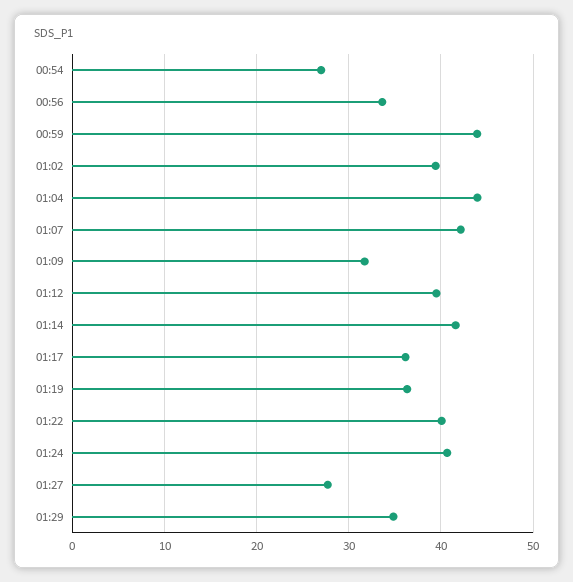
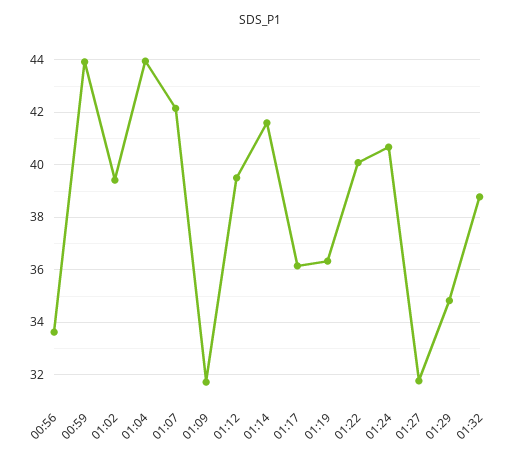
00:54: 27 -> none
01:27: 28 -> 31.75
01:32: none -> 38.75

